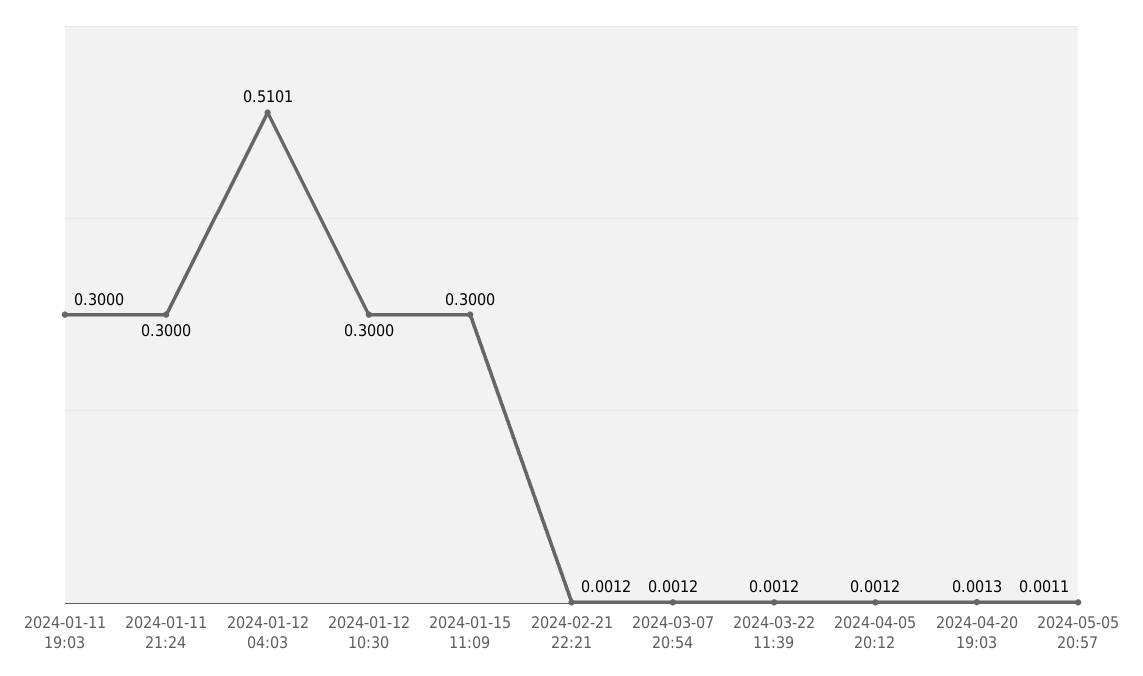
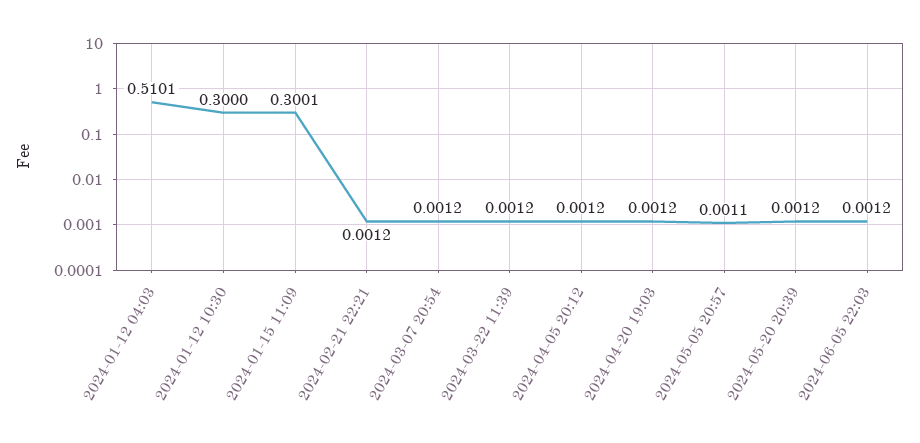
2024-01-11 19:03: 0.3 -> none
2024-01-11 21:24: 0.3 -> none
2024-01-15 11:09: 0.3 -> 0.3001
2024-04-20 19:03: 0.0013 -> 0.0012
2024-05-20 20:39: none -> 0.0012
2024-06-05 22:03: none -> 0.0012

